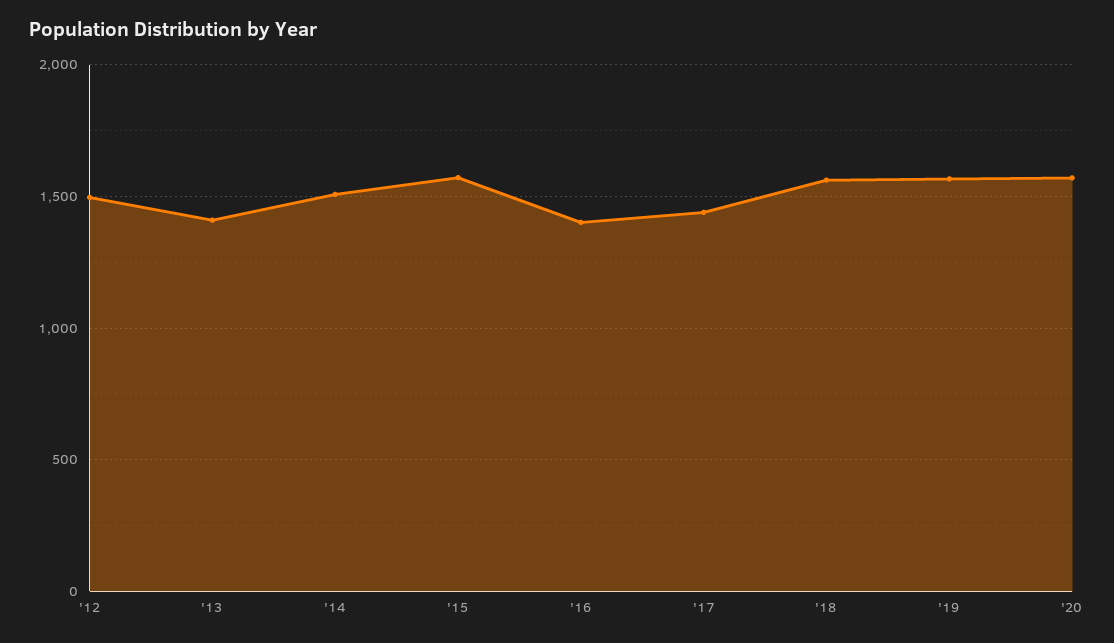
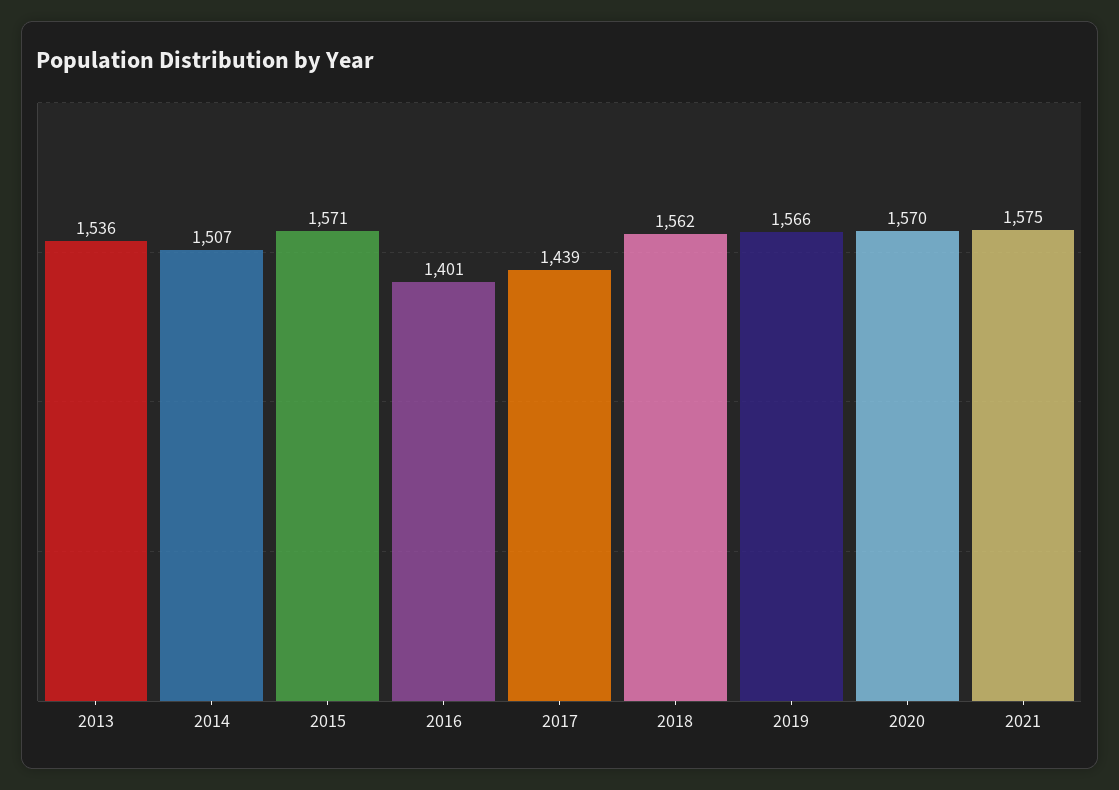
'12: 1500 -> none
'13: 1400 -> 1536
2021: none -> 1575

